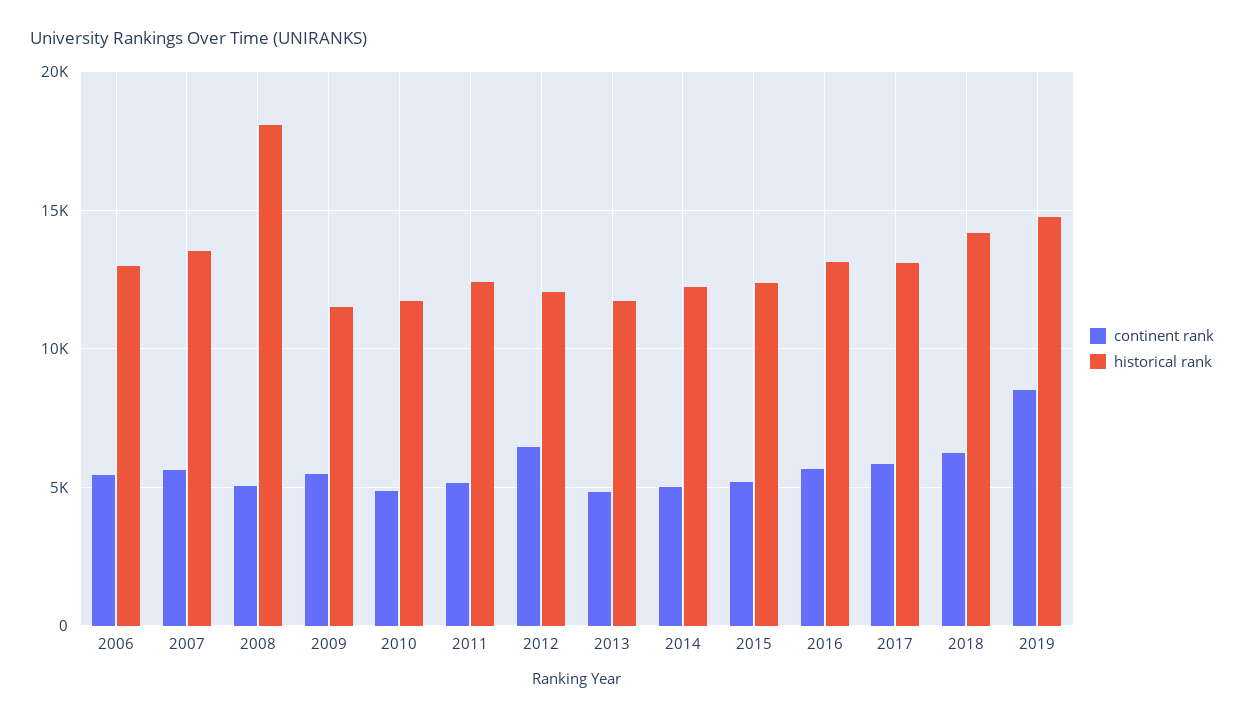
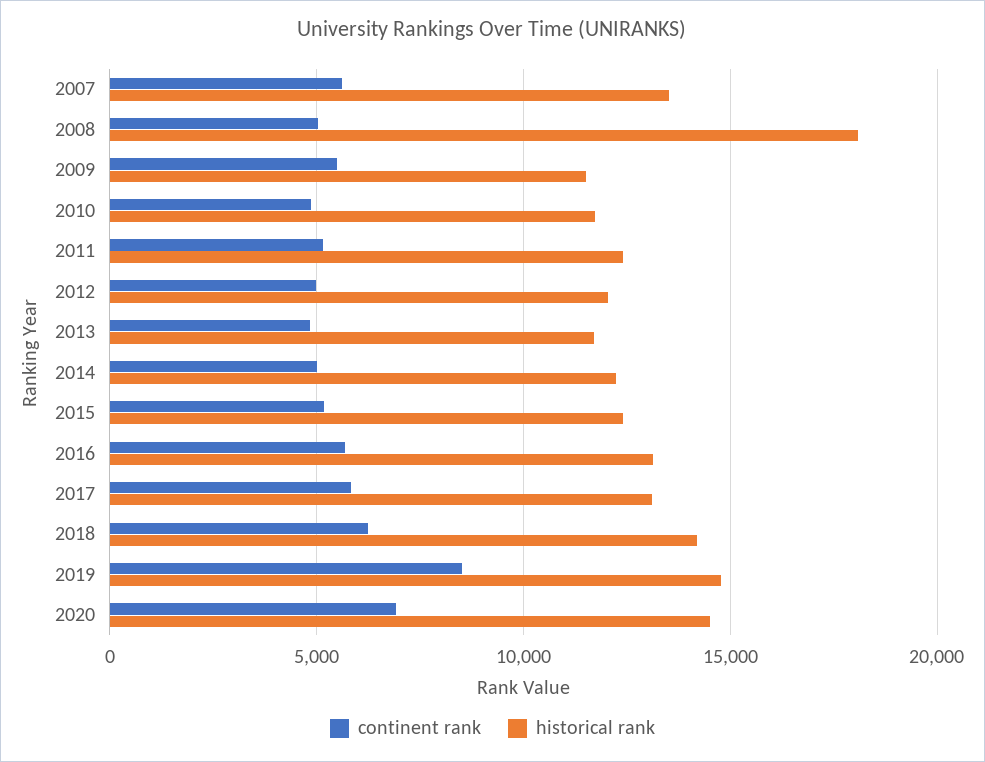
continent rank, 2006: 5500 -> none
historical rank, 2006: 13000 -> none
continent rank, 2012: 6500 -> 5000
continent rank, 2020: none -> 7000
historical rank, 2020: none -> 14500

